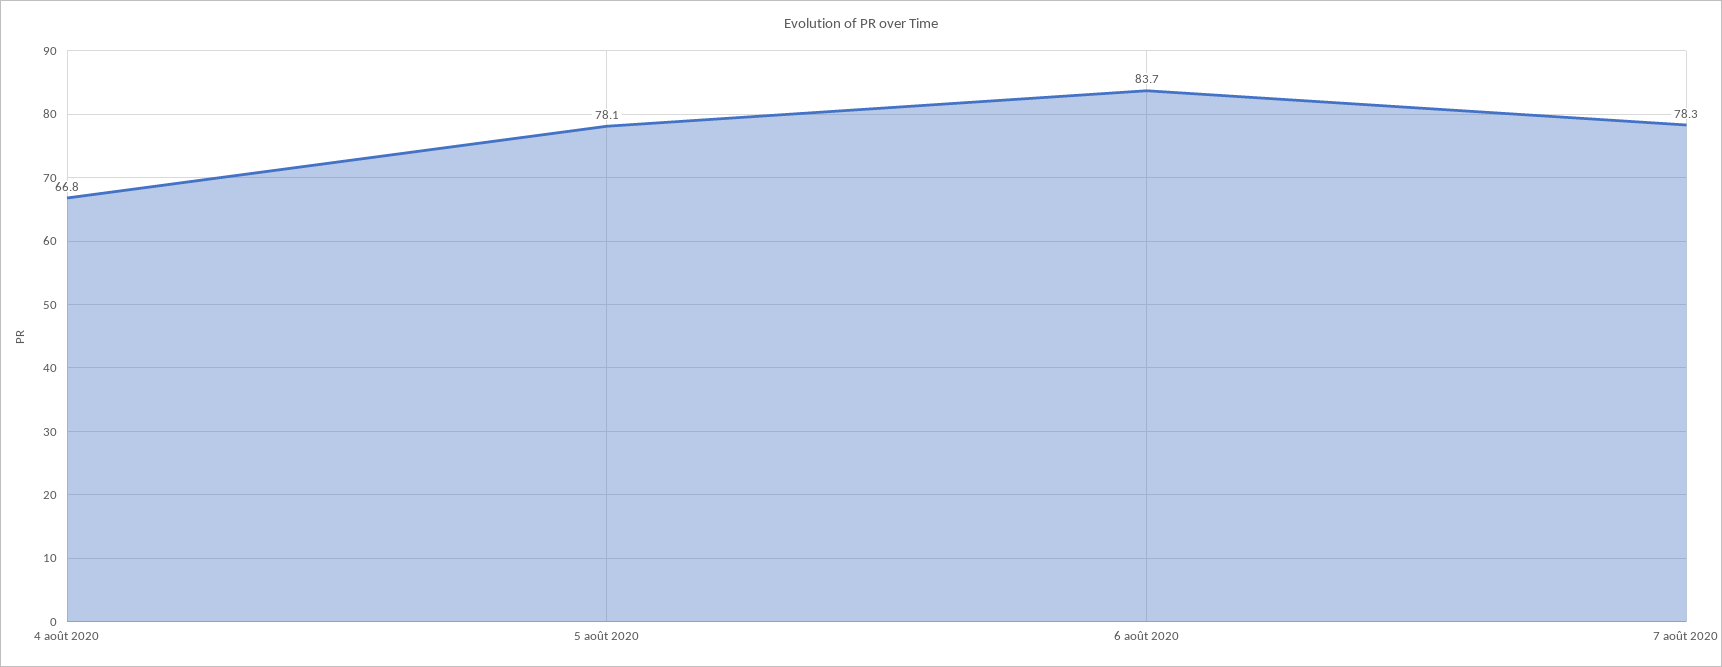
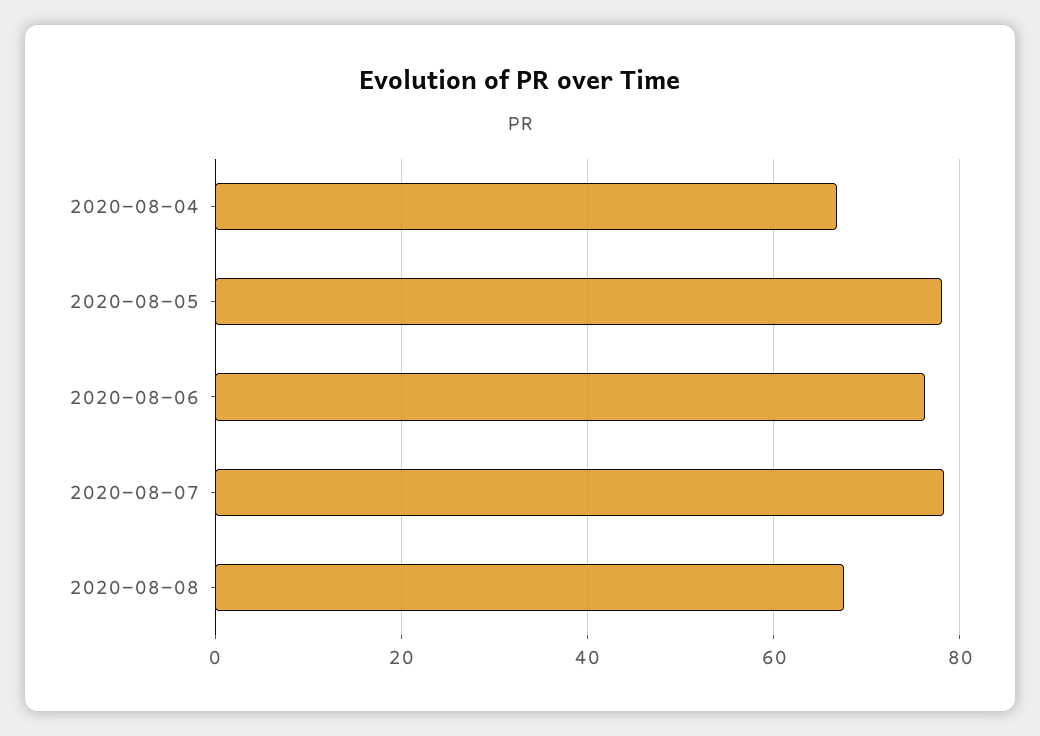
6 août 2020: 83.7 -> 76
2020-08-08: none -> 68

